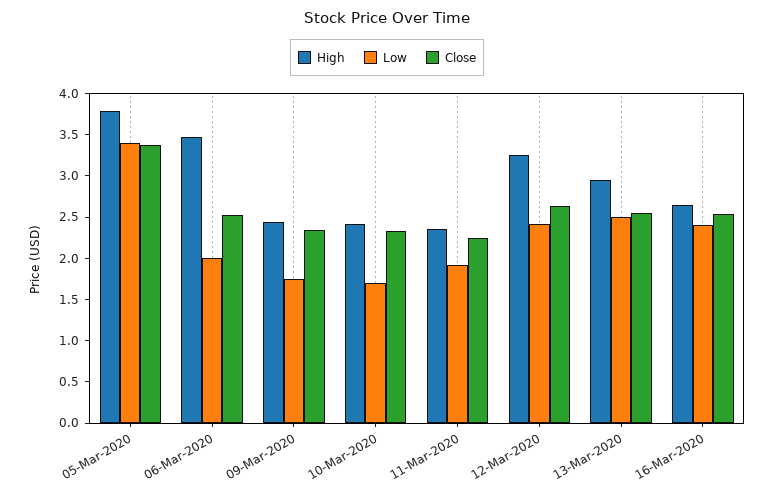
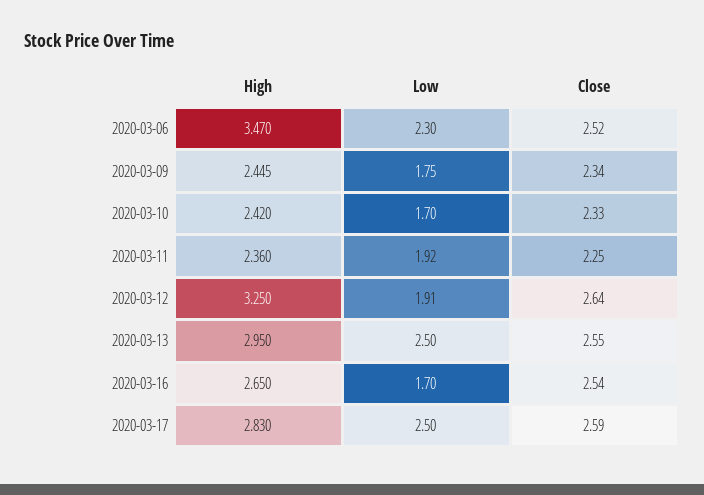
High, 05-Mar-2020: 3.8 -> none
Low, 05-Mar-2020: 3.4 -> none
Close, 05-Mar-2020: 3.4 -> none
Low, 06-Mar-2020: 2 -> 2.3
Low, 12-Mar-2020: 2.4 -> 1.91
Low, 16-Mar-2020: 2.4 -> 1.7
High, 2020-03-17: none -> 2.83
Low, 2020-03-17: none -> 2.5
Close, 2020-03-17: none -> 2.59

